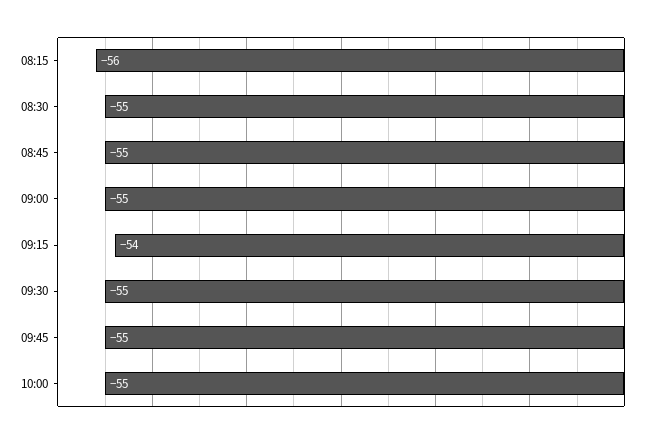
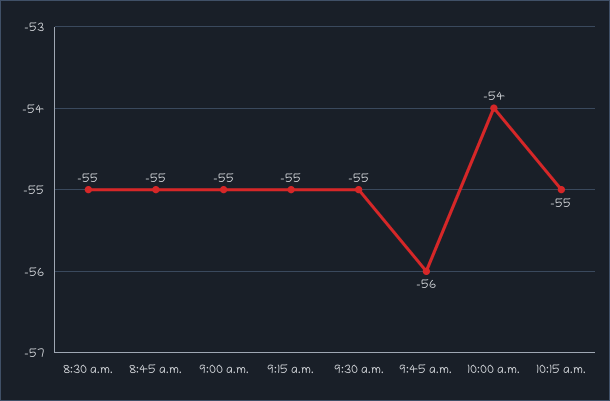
08:15: -56 -> none
09:15: -54 -> -55
09:45: -55 -> -56
10:00: -55 -> -54
10:15 a.m.: none -> -55

